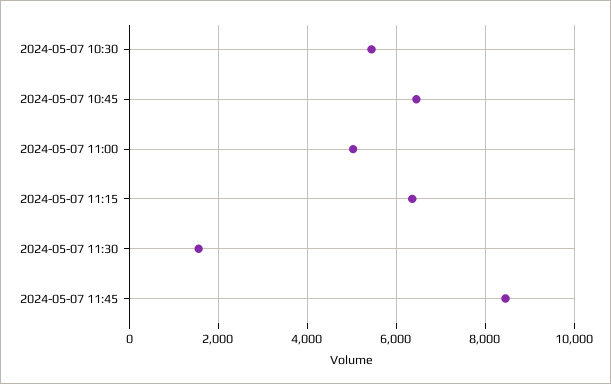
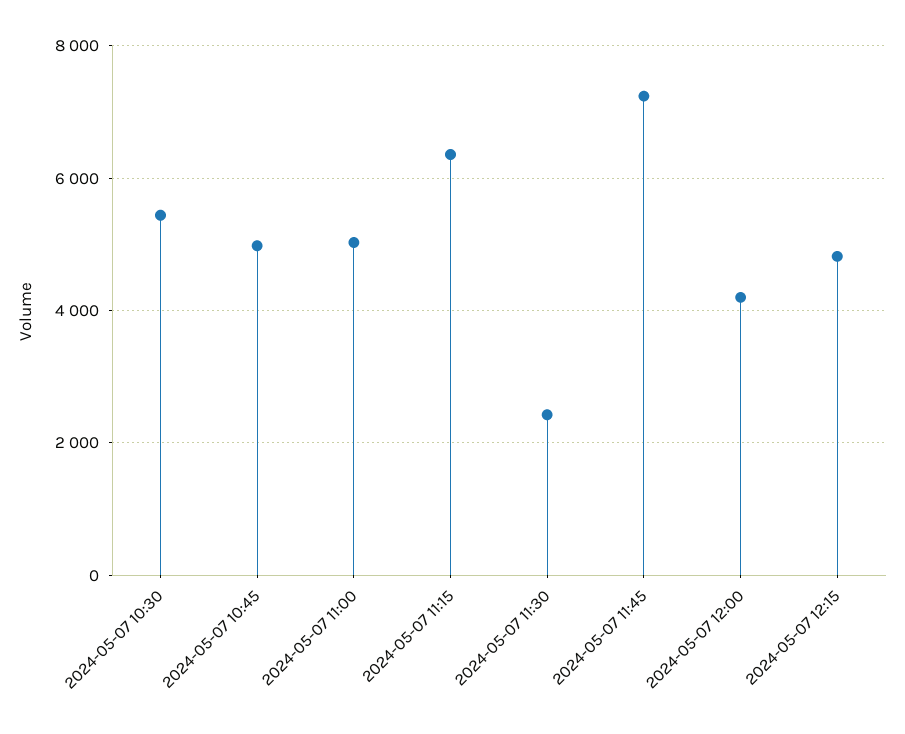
2024-05-07 10:45: 6400 -> 5000
2024-05-07 11:30: 1600 -> 2400
2024-05-07 11:45: 8400 -> 7200
2024-05-07 12:00: none -> 4200
2024-05-07 12:15: none -> 4800

